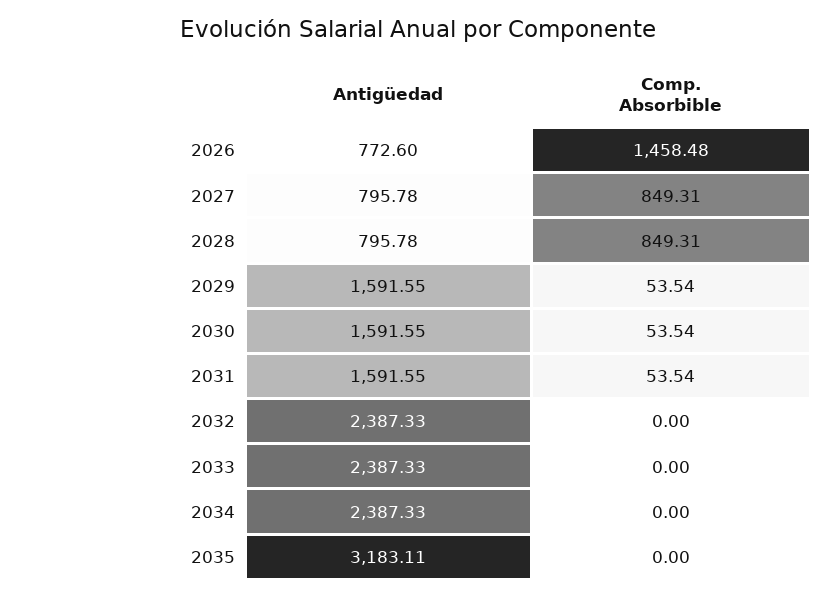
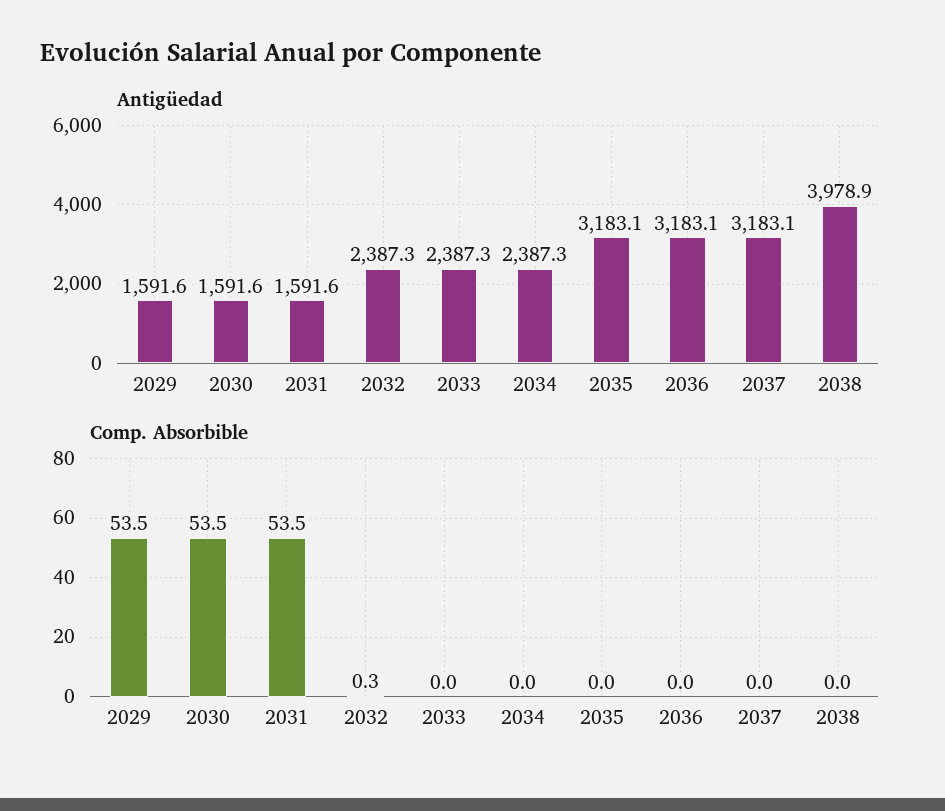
Antigüedad, 2026: 772.6 -> none
Comp. Absorbible, 2026: 1458.48 -> none
Antigüedad, 2027: 795.78 -> none
Comp. Absorbible, 2027: 849.31 -> none
Antigüedad, 2028: 795.78 -> none
Comp. Absorbible, 2028: 849.31 -> none
Comp. Absorbible, 2032: 0 -> 0.3
Antigüedad, 2036: none -> 3183.1
Antigüedad, 2037: none -> 3183.1
Antigüedad, 2038: none -> 3978.9
Comp. Absorbible, 2036: none -> 0
Comp. Absorbible, 2037: none -> 0
Comp. Absorbible, 2038: none -> 0

